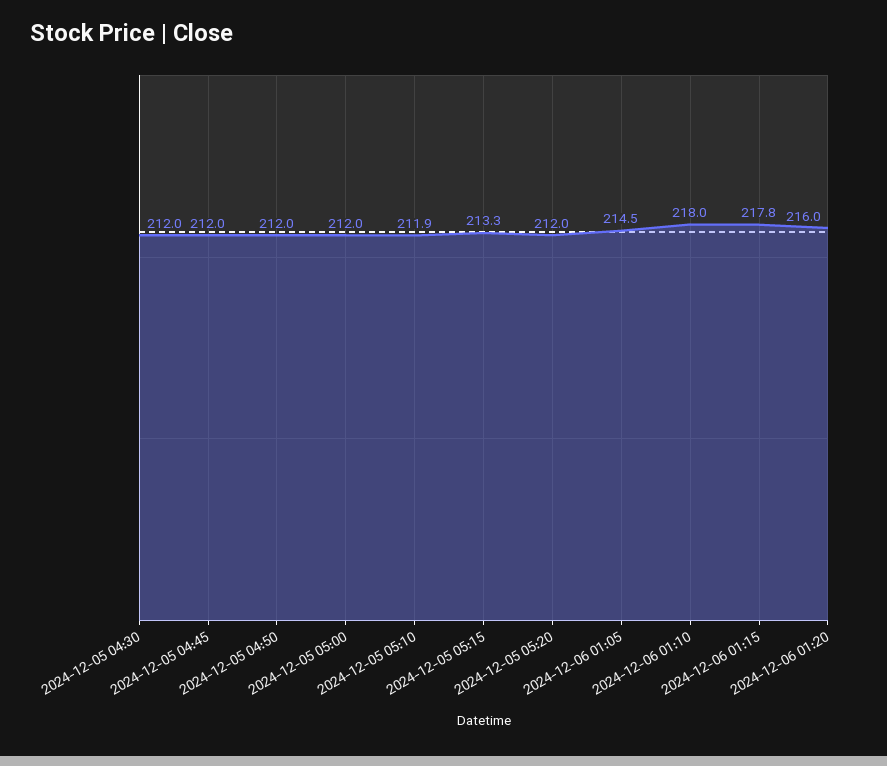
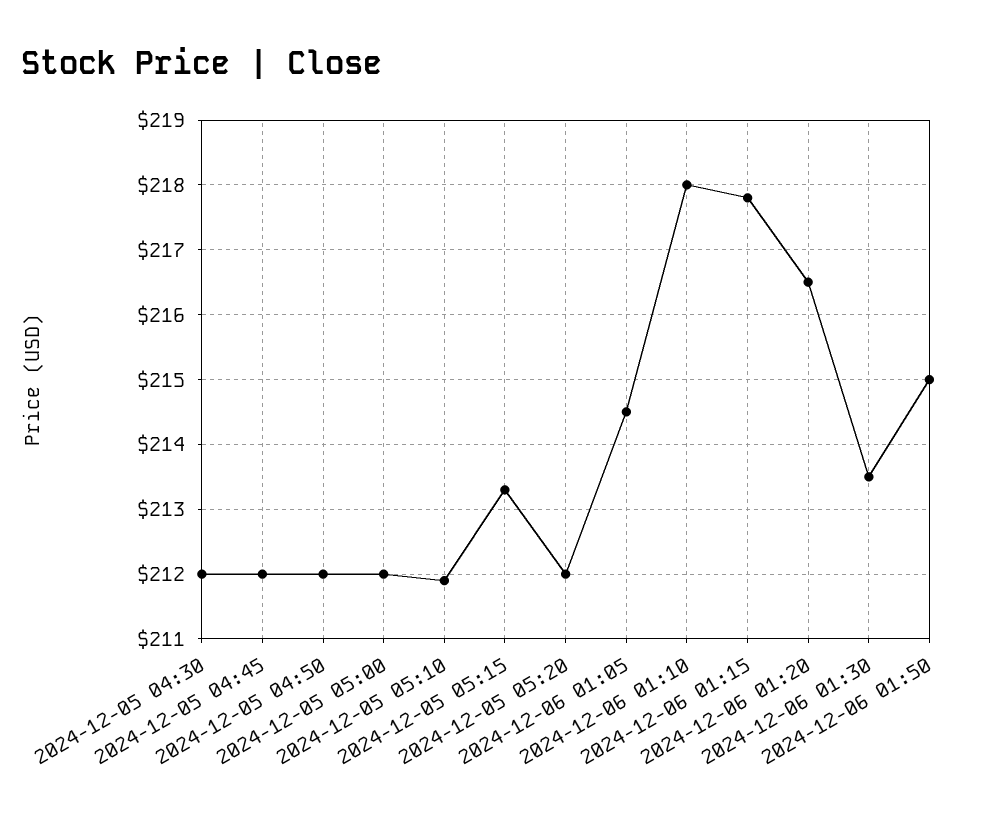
2024-12-06 01:20: 216 -> 216.5
2024-12-06 01:30: none -> 213.5
2024-12-06 01:50: none -> 215

